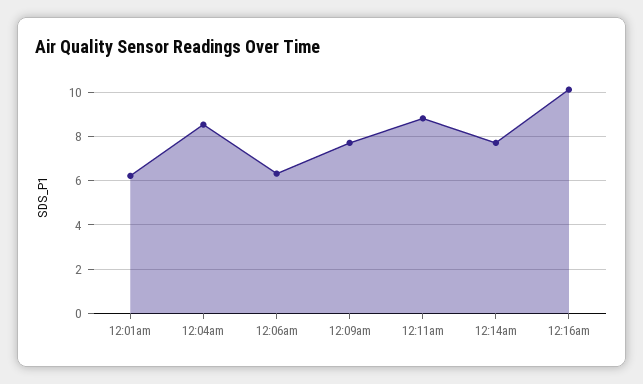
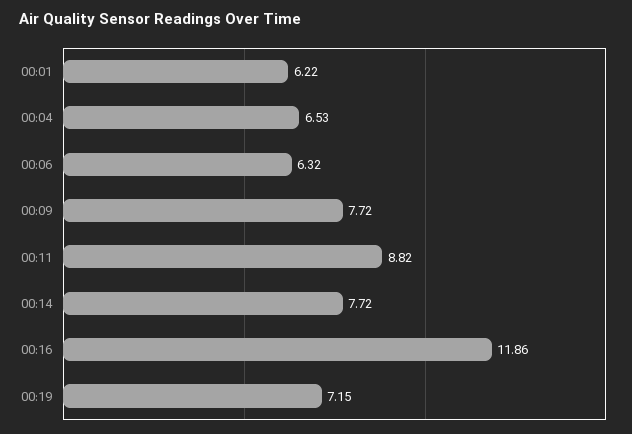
12:04am: 8.5 -> 6.53
12:16am: 10 -> 11.86
00:19: none -> 7.15

